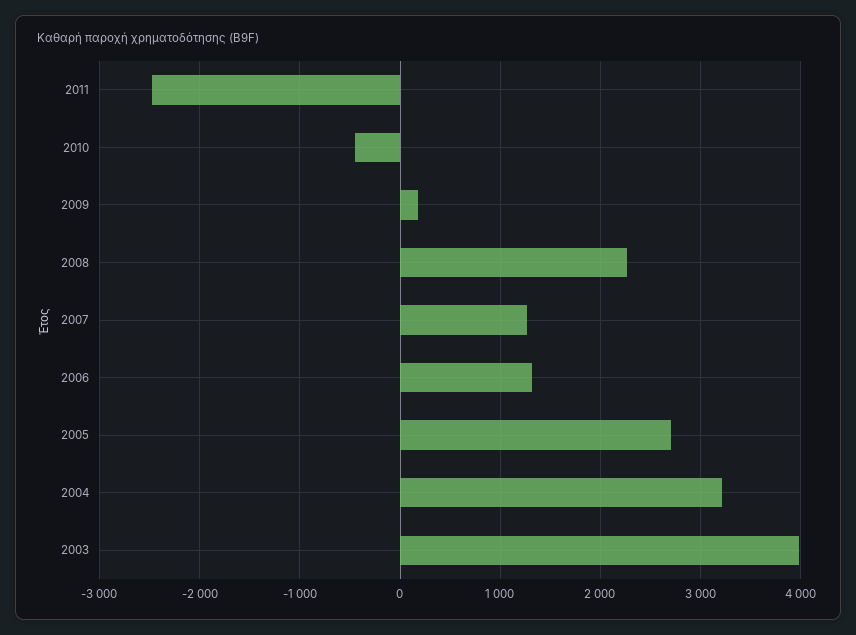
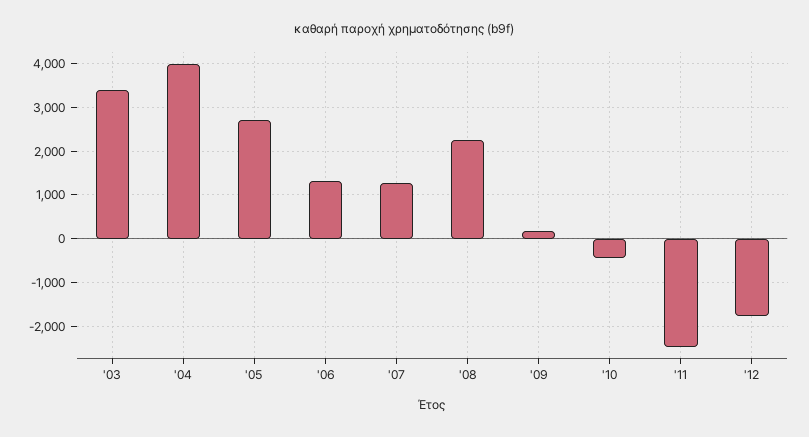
2004: 3200 -> 4000
2003: 4000 -> 3400
'12: none -> -1800

